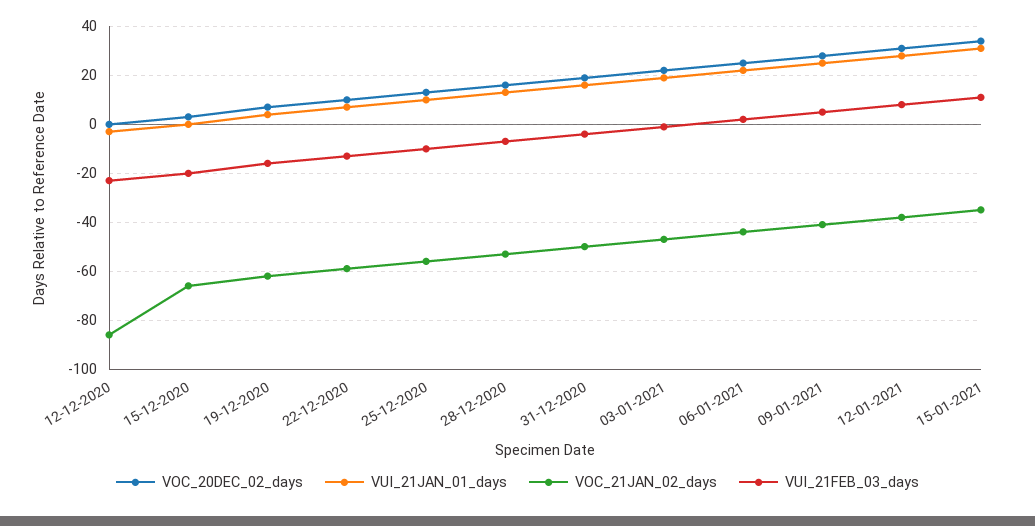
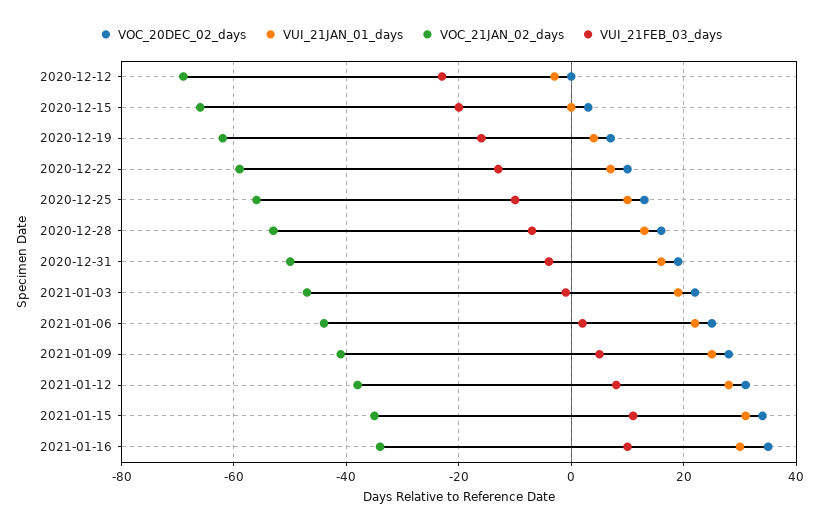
VOC_21JAN_02_days, 12-12-2020: -85 -> -70
VOC_20DEC_02_days, 2021-01-16: none -> 35
VUI_21JAN_01_days, 2021-01-16: none -> 30
VOC_21JAN_02_days, 2021-01-16: none -> -35
VUI_21FEB_03_days, 2021-01-16: none -> 10

